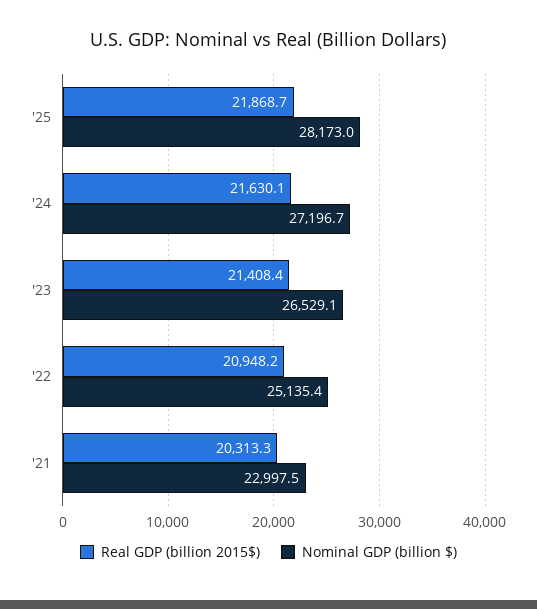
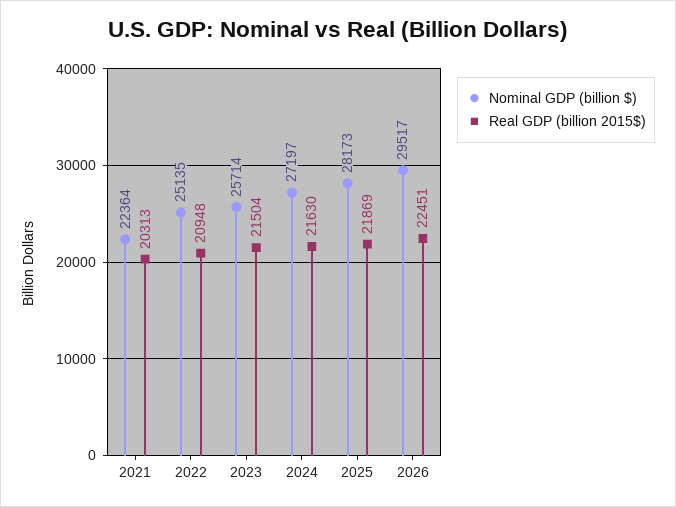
Real GDP (billion 2015$), '23: 21408.4 -> 21504
Nominal GDP (billion $), '23: 26529.1 -> 25714
Nominal GDP (billion $), '21: 22997.5 -> 22364
Nominal GDP (billion $), 2026: none -> 29517
Real GDP (billion 2015$), 2026: none -> 22451

